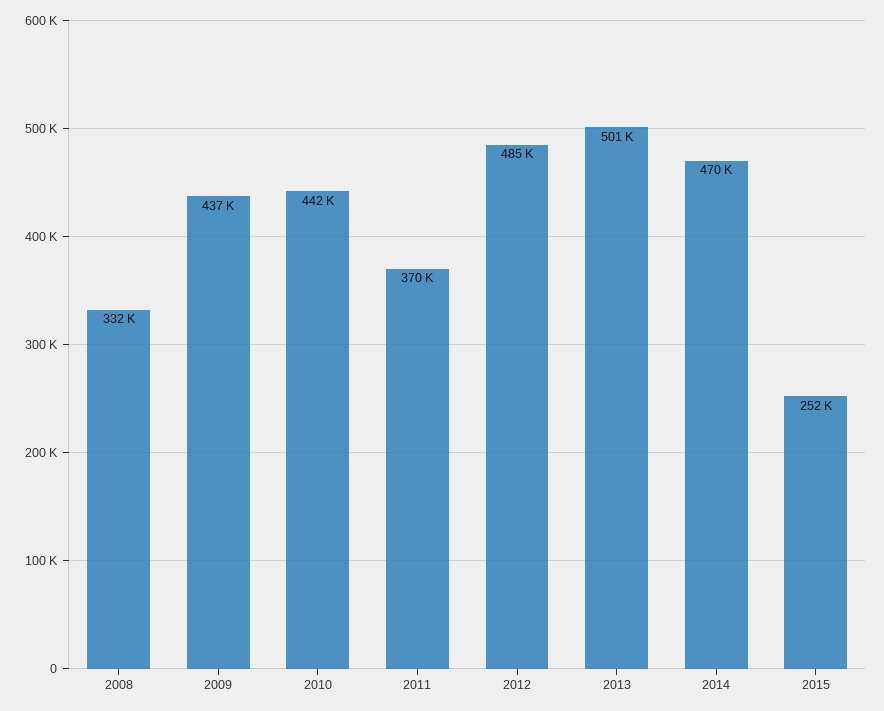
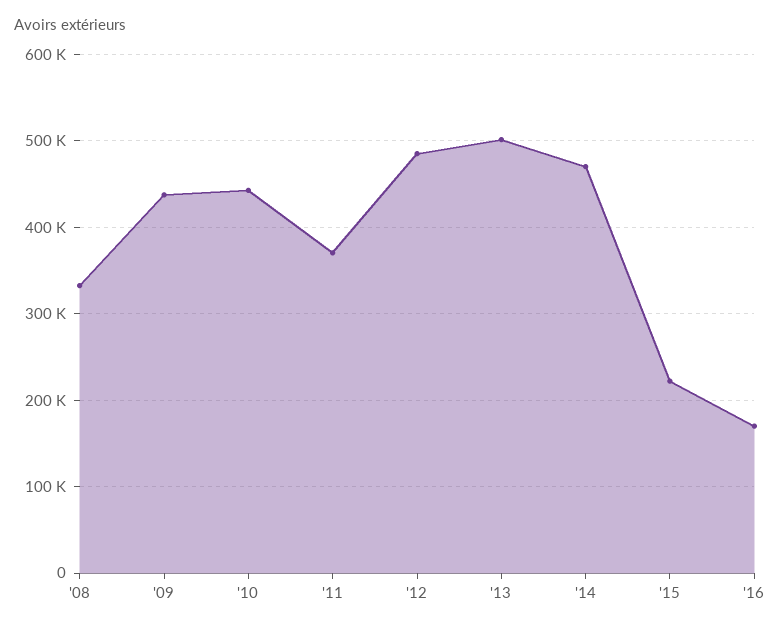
2015: 252000 -> 220000
'16: none -> 170000

